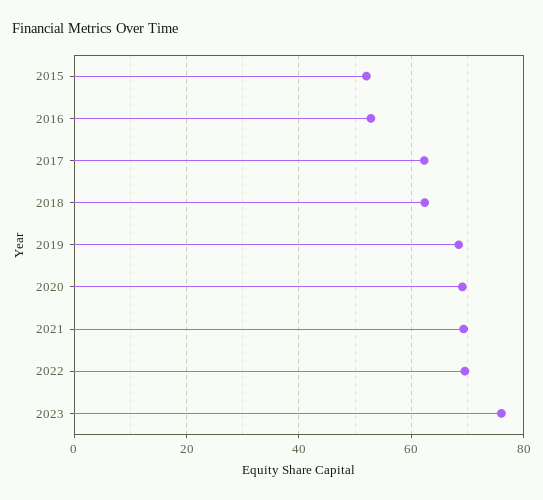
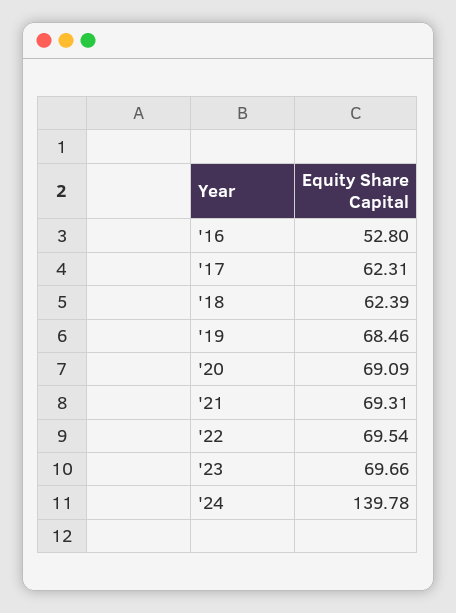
2015: 52 -> none
2023: 76 -> 69.66
'24: none -> 139.78

